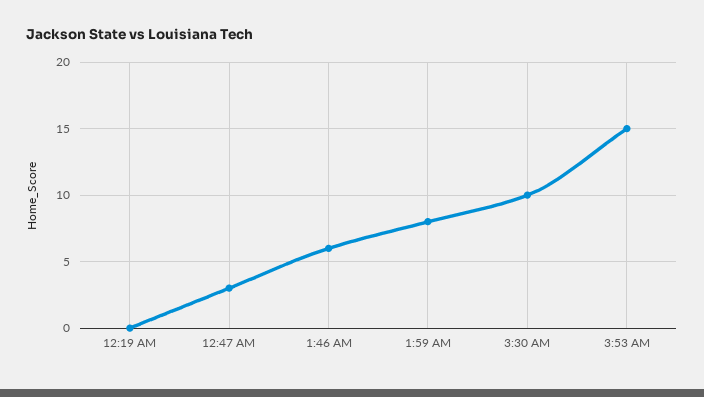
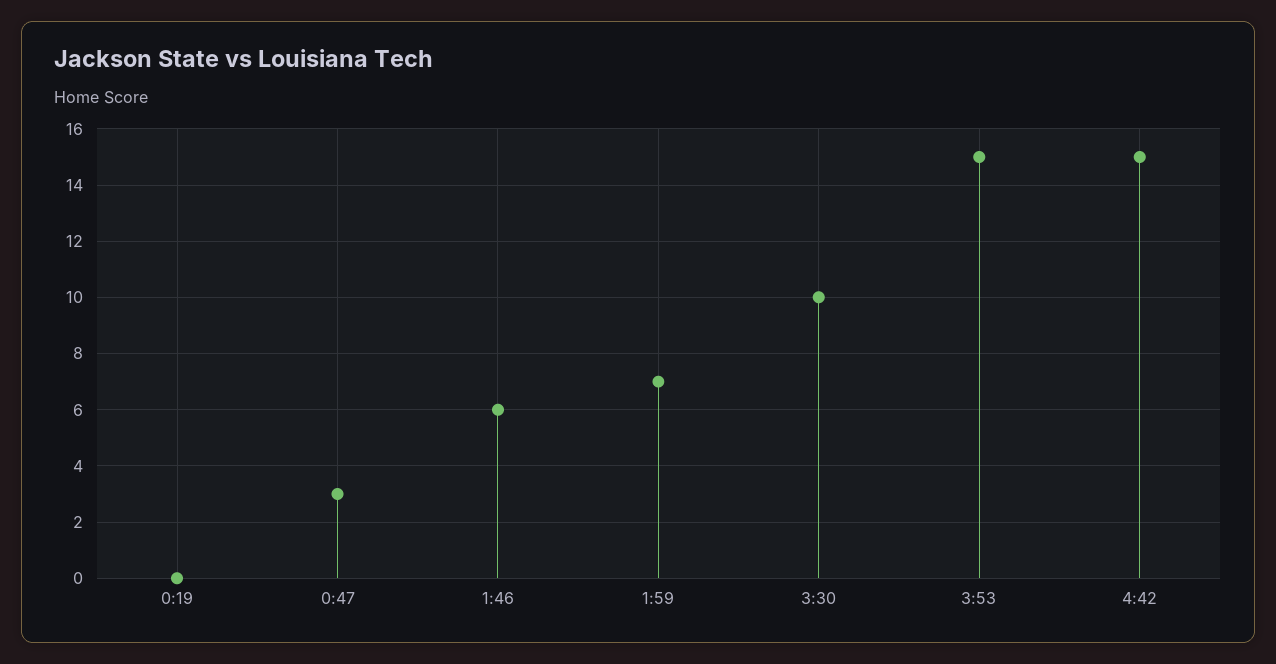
1:59 AM: 8 -> 7
4:42: none -> 15

